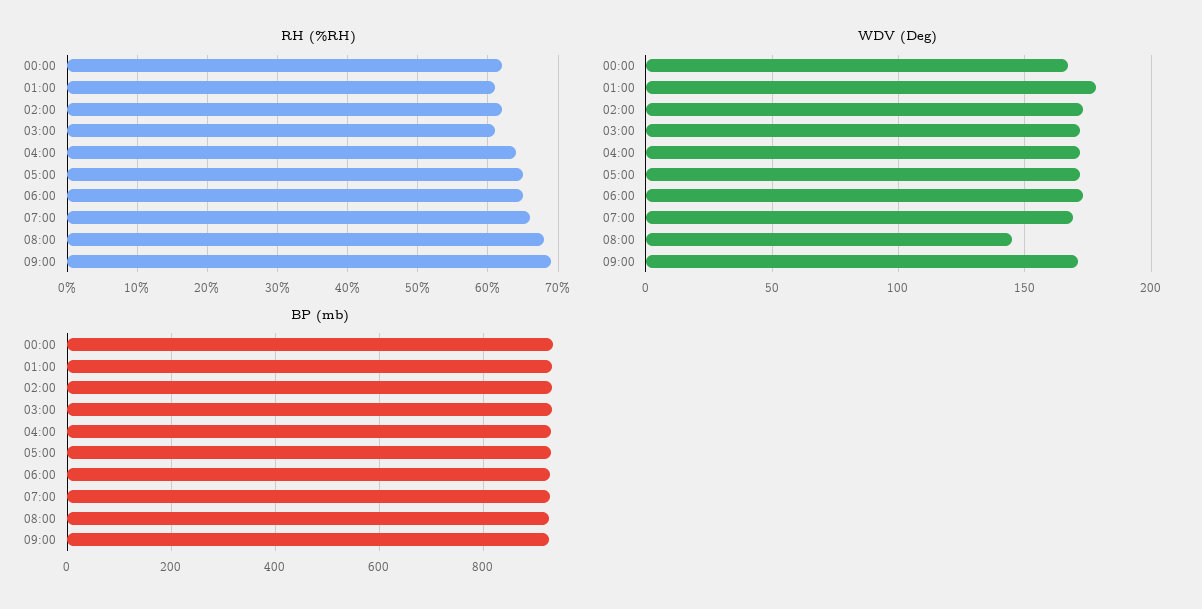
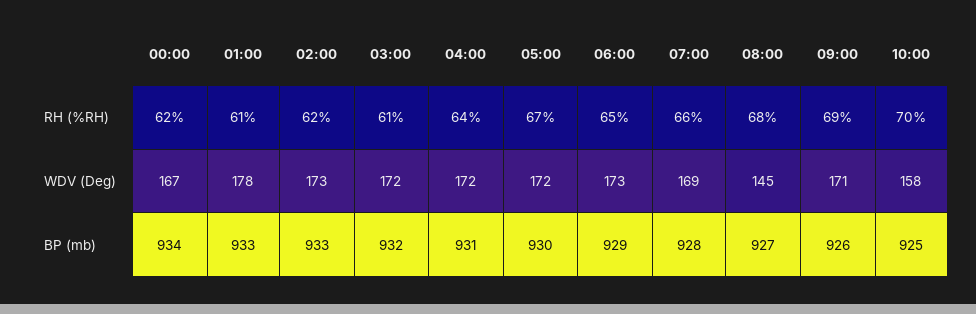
RH (%RH), 05:00: 65 -> 67
RH (%RH), 10:00: none -> 70
WDV (Deg), 10:00: none -> 158
BP (mb), 10:00: none -> 925

